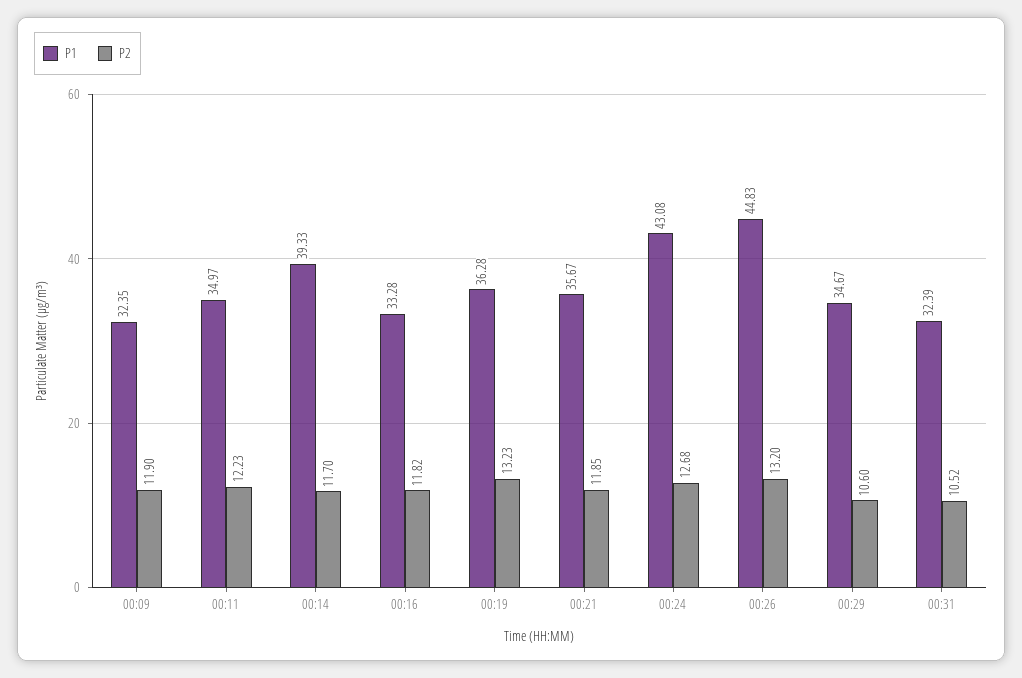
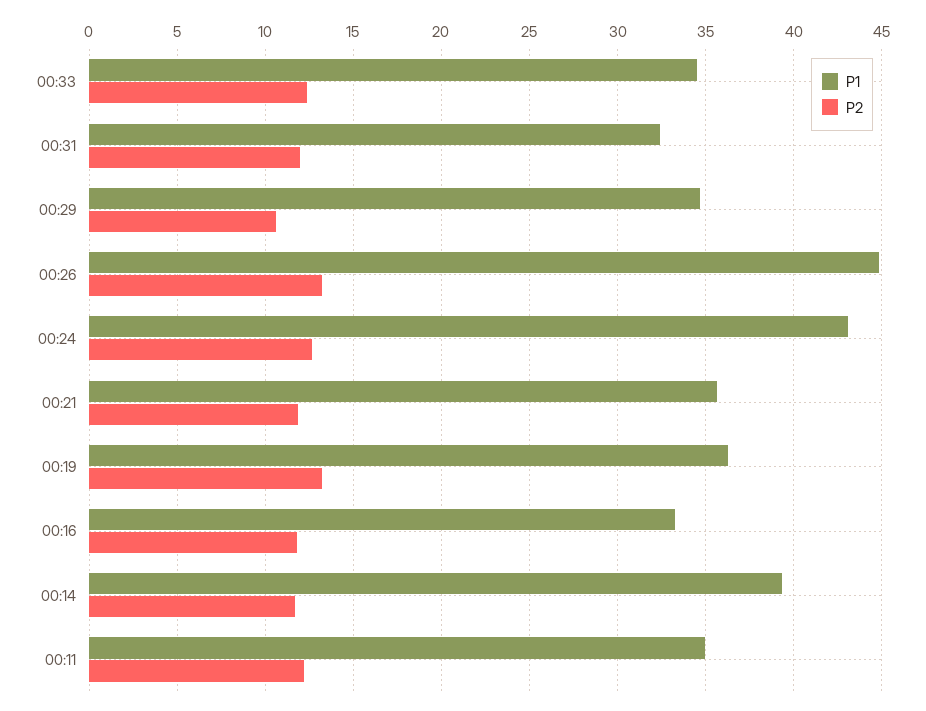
P1, 00:09: 32.35 -> none
P2, 00:09: 11.9 -> none
P2, 00:31: 10.52 -> 12
P1, 00:33: none -> 34.5
P2, 00:33: none -> 12.5

